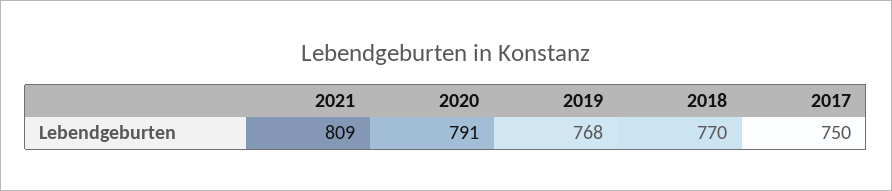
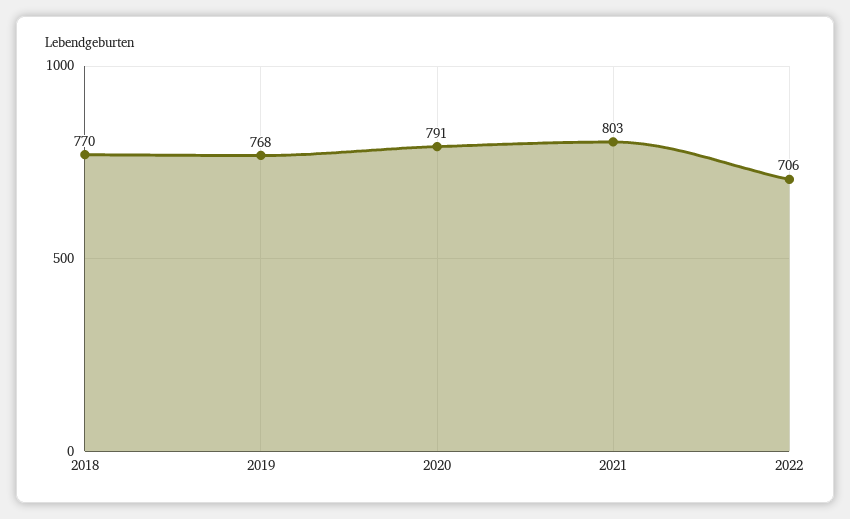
2021: 809 -> 803
2017: 750 -> none
2022: none -> 706

